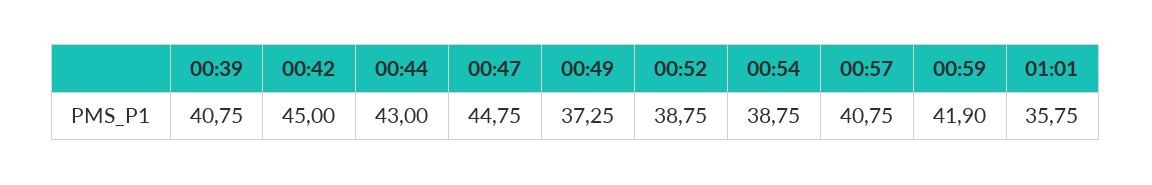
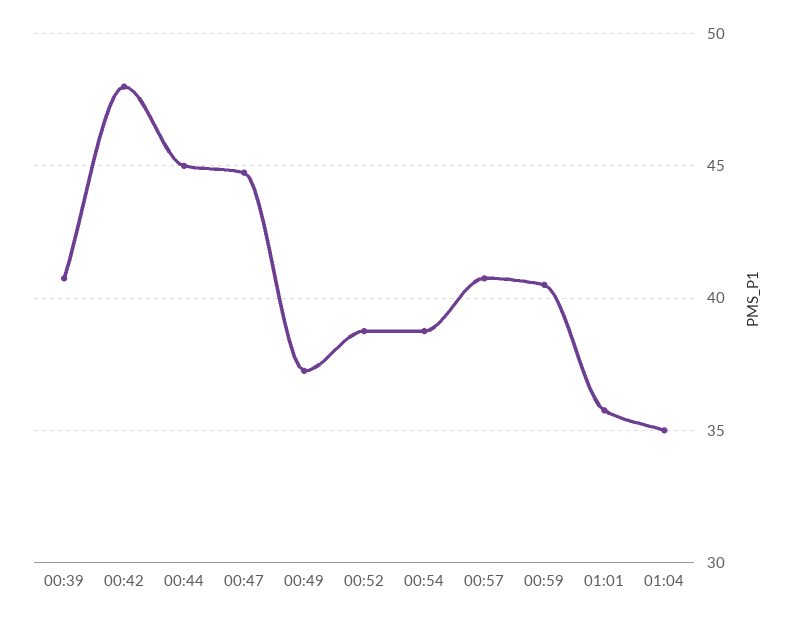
00:42: 45 -> 48
00:44: 43 -> 45
00:59: 41.9 -> 40.5
01:04: none -> 35

